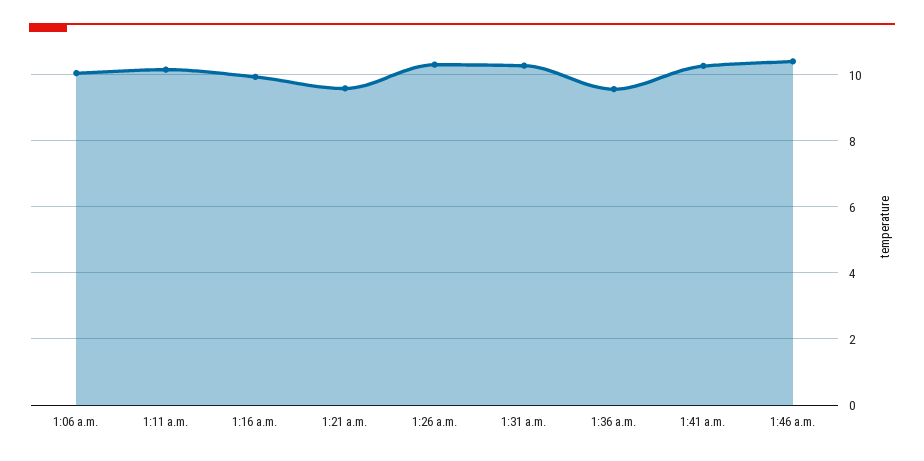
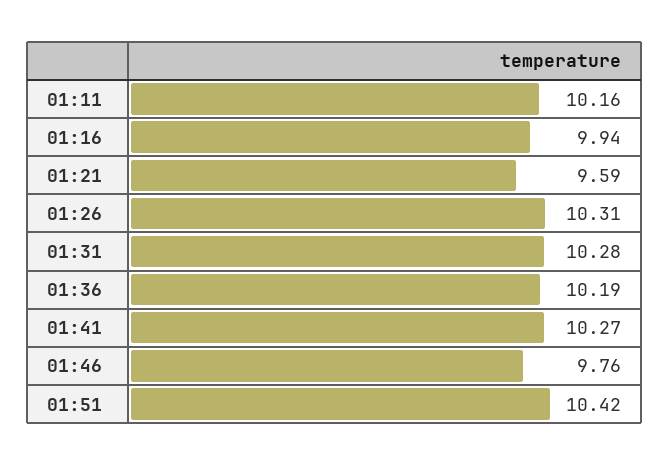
1:06 a.m.: 10 -> none
1:36 a.m.: 9.6 -> 10.19
1:46 a.m.: 10.4 -> 9.76
01:51: none -> 10.42

